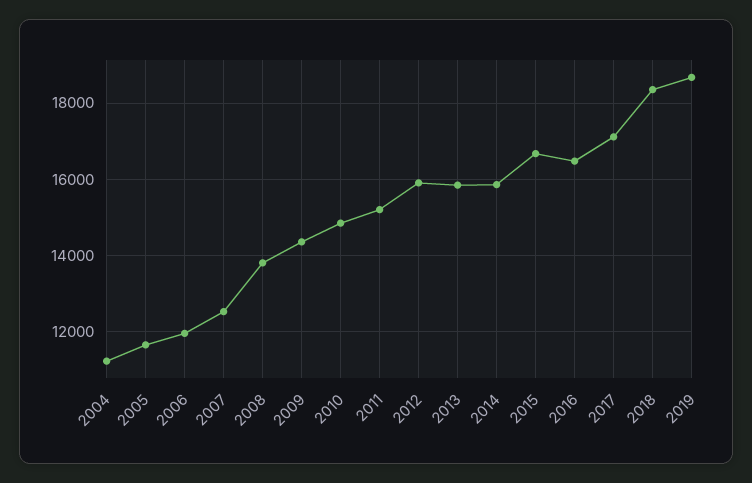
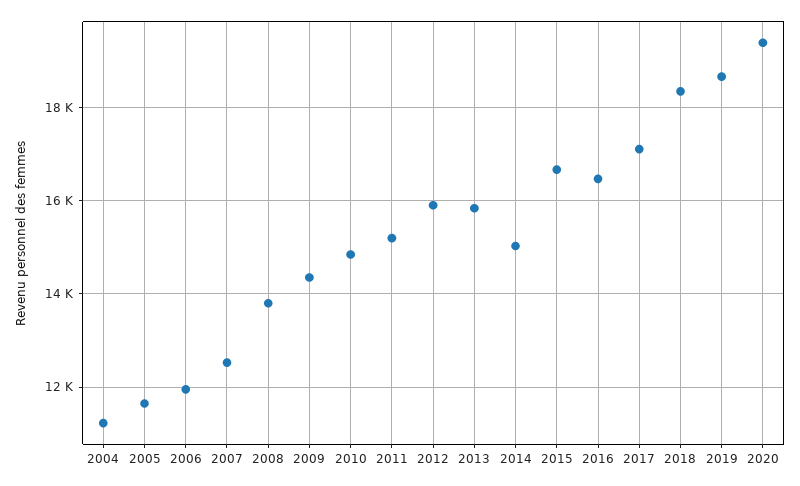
2014: 15800 -> 15000
2020: none -> 19400

